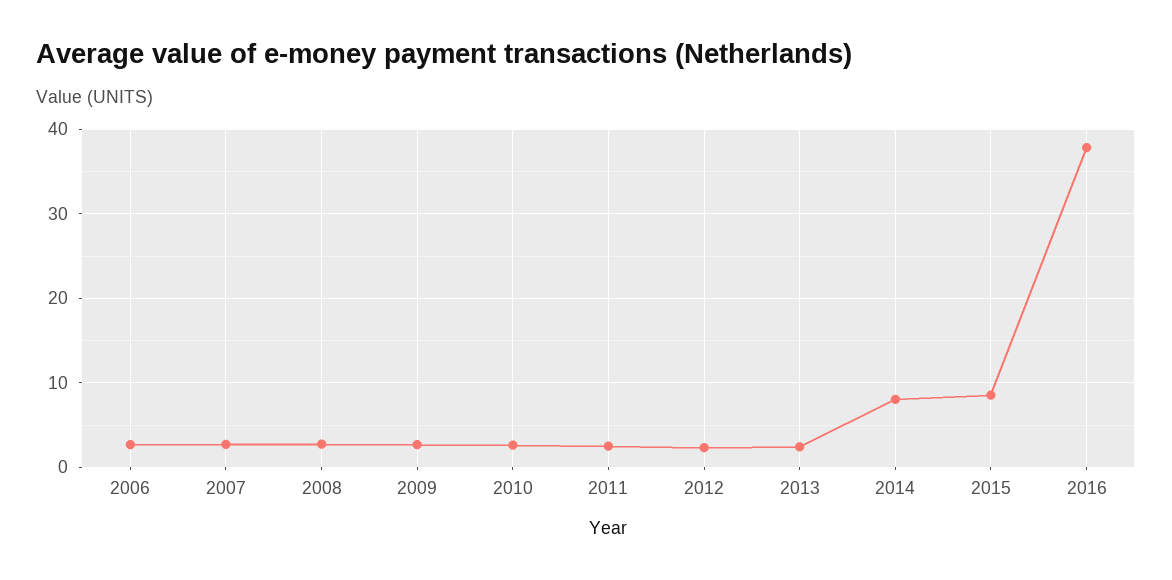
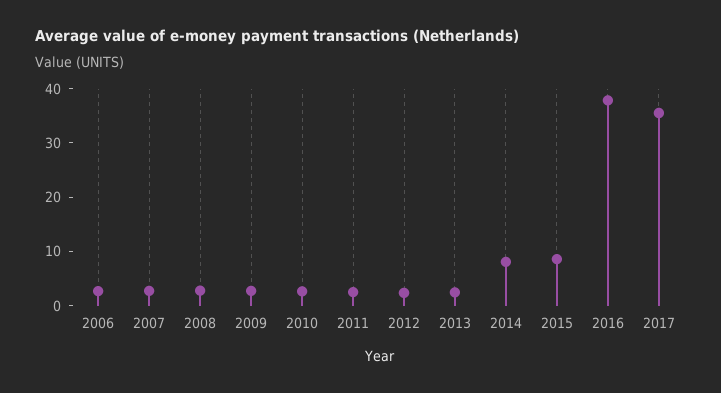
2017: none -> 36

